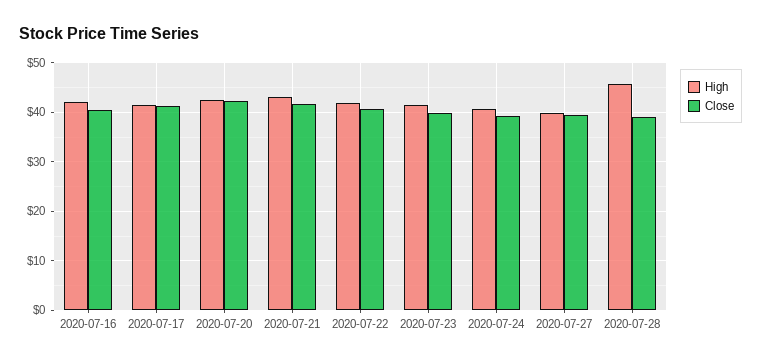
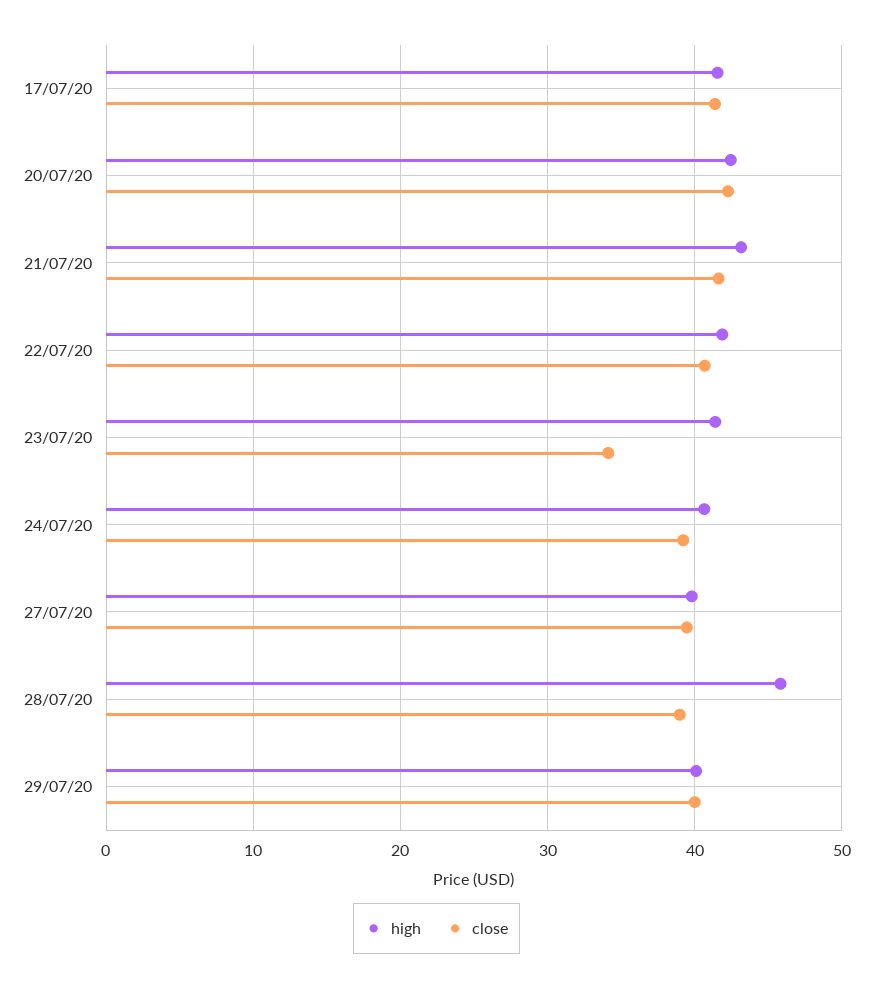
High, 2020-07-16: 42 -> none
Close, 2020-07-16: 40 -> none
Close, 2020-07-23: 40 -> 34
High, 29/07/20: none -> 40
Close, 29/07/20: none -> 40

